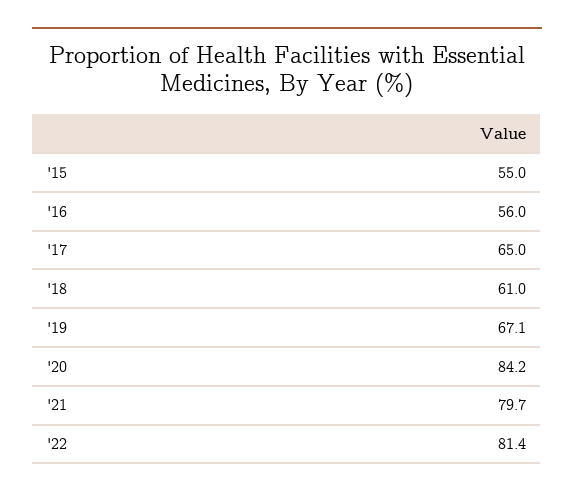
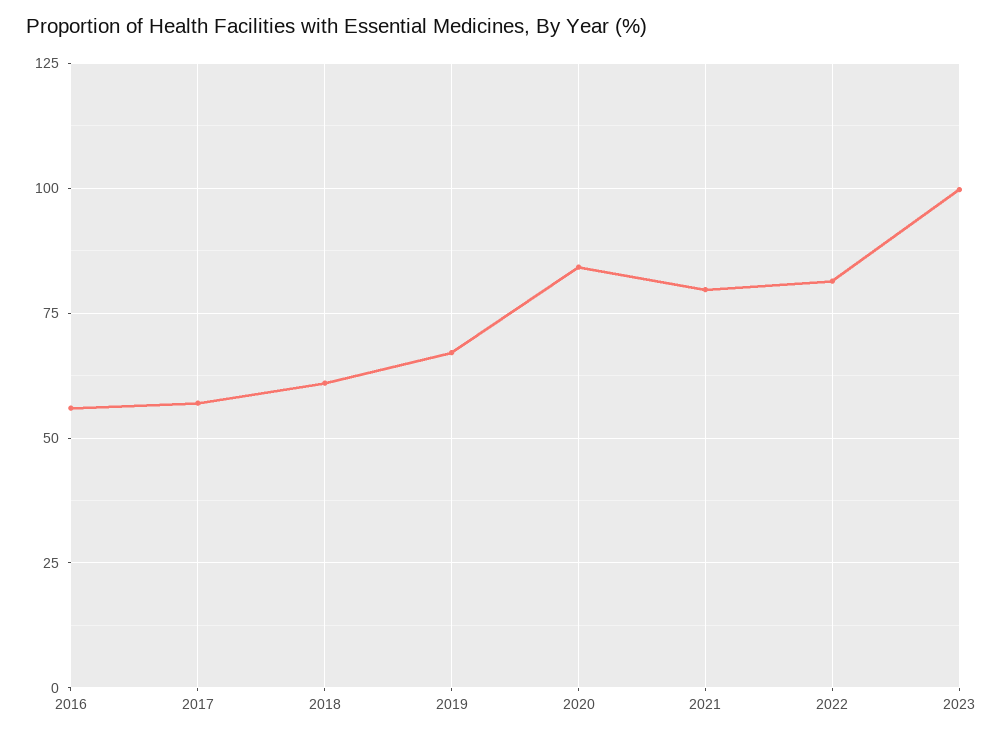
'15: 55 -> none
'17: 65 -> 57.5
2023: none -> 100

